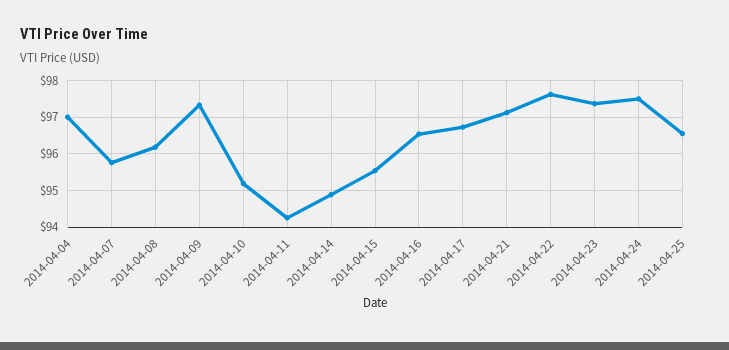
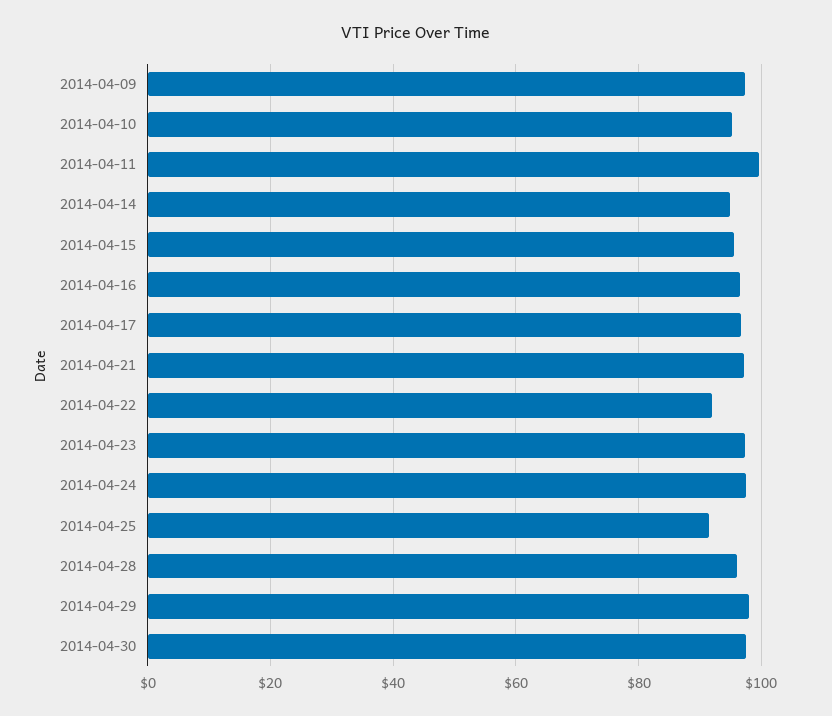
2014-04-04: 97 -> none
2014-04-07: 95.8 -> none
2014-04-08: 96.2 -> none
2014-04-11: 94.2 -> 100
2014-04-22: 97.6 -> 92
2014-04-25: 96.6 -> 92
2014-04-28: none -> 96
2014-04-29: none -> 98
2014-04-30: none -> 98

